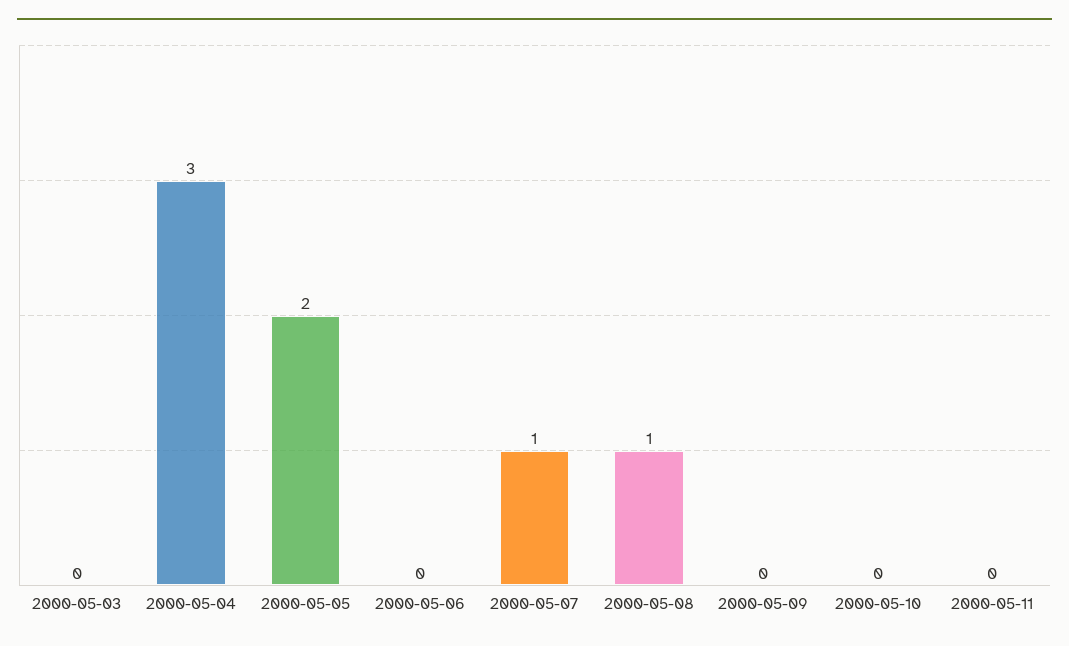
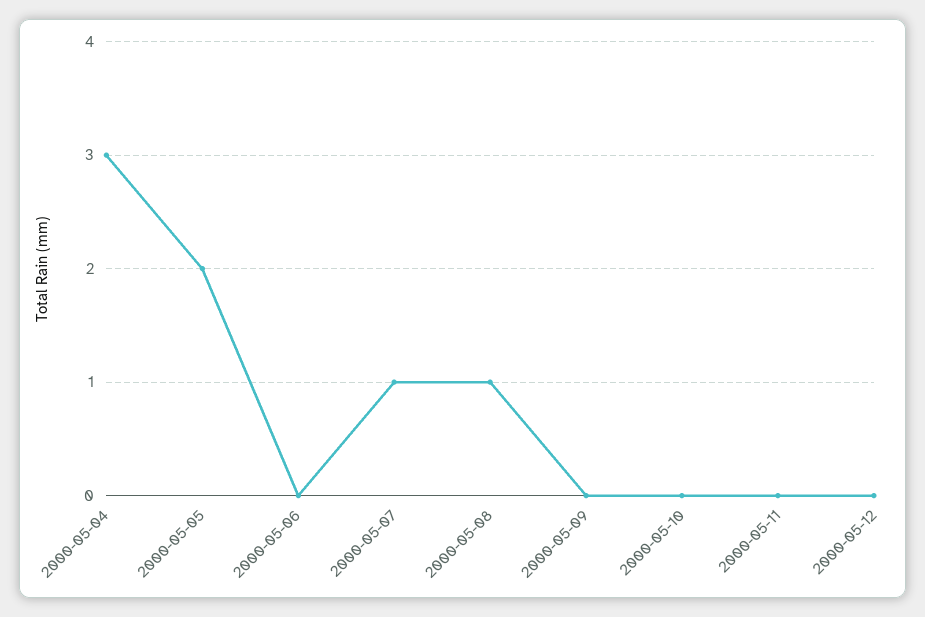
2000-05-03: 0 -> none
2000-05-12: none -> 0

